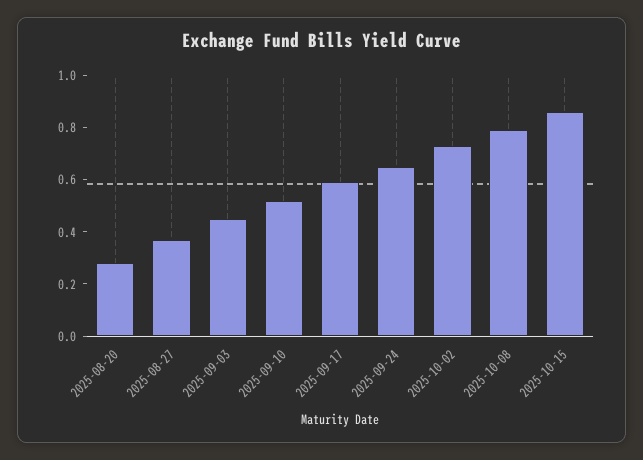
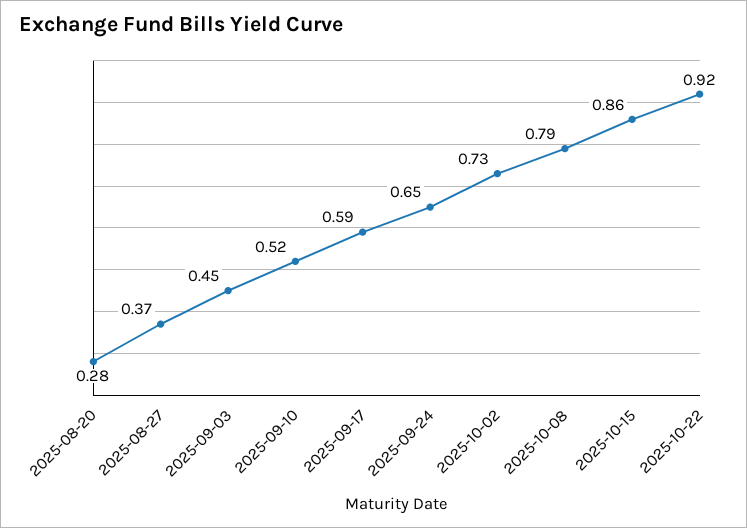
2025-10-22: none -> 0.92

